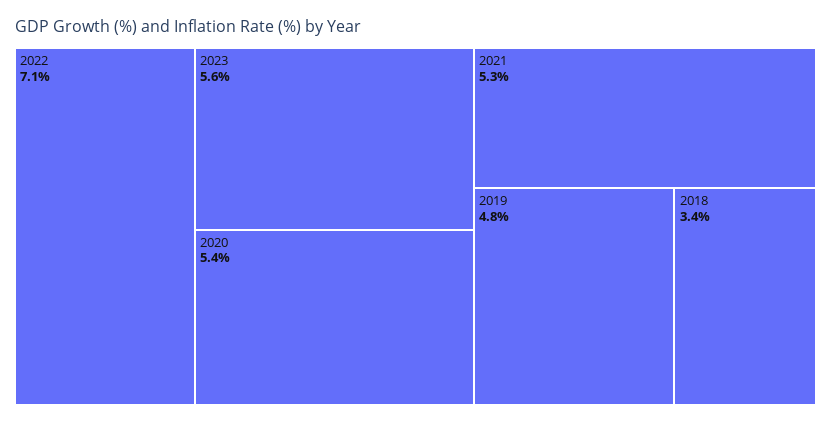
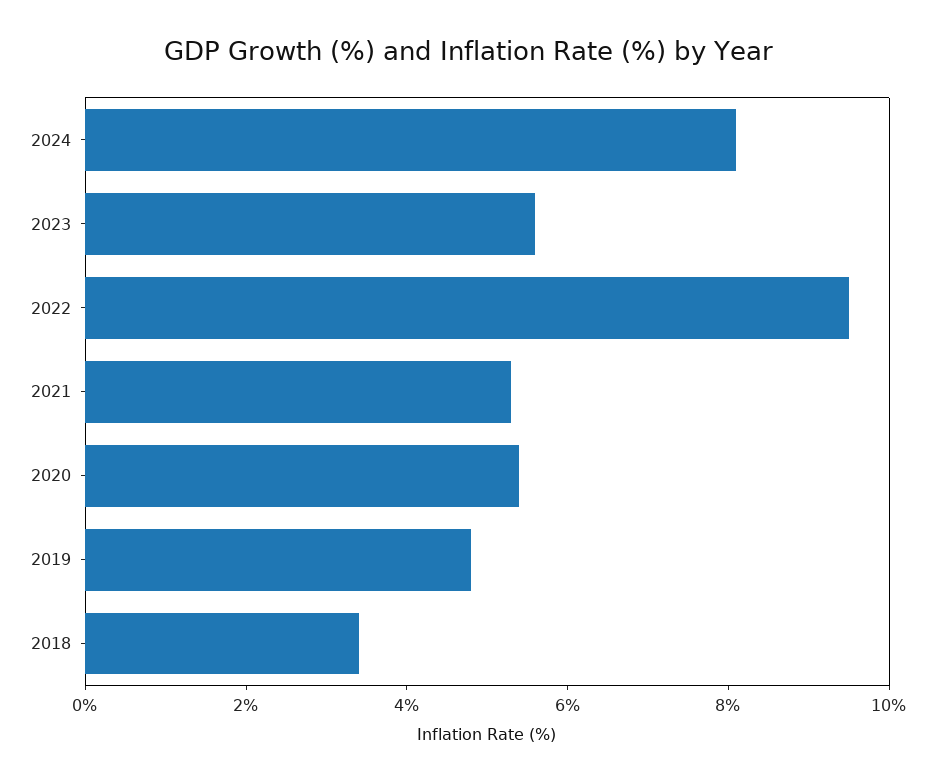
2022: 7.1 -> 9.5
2024: none -> 8

